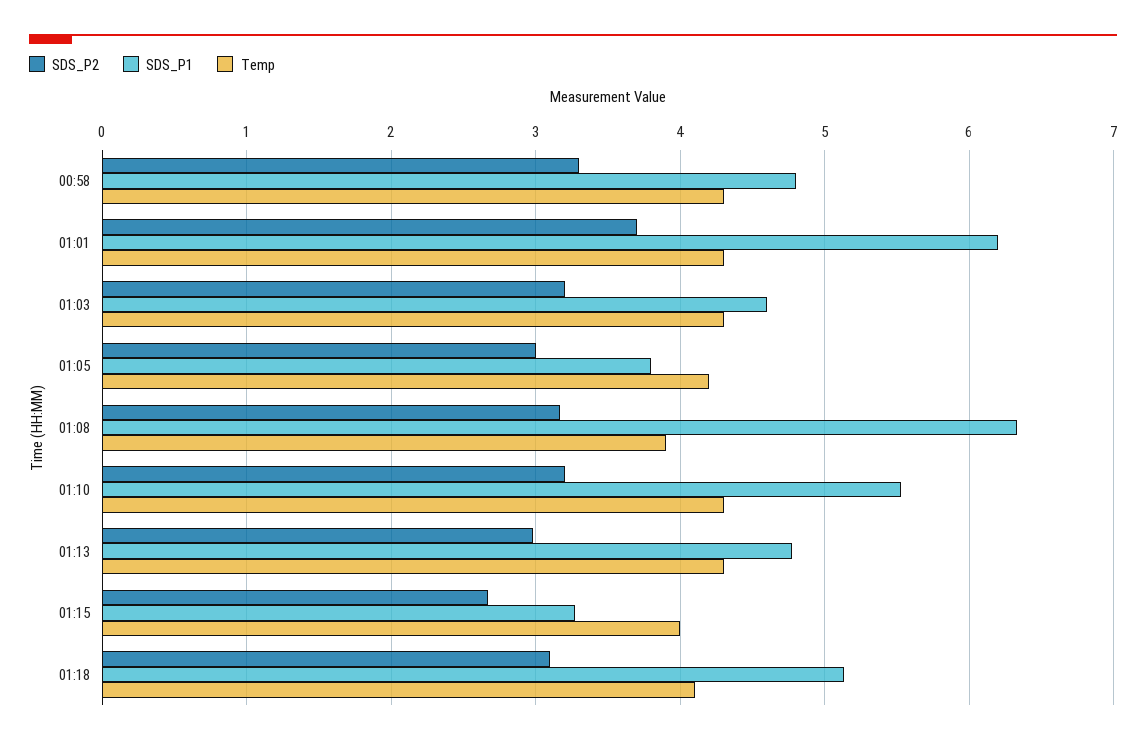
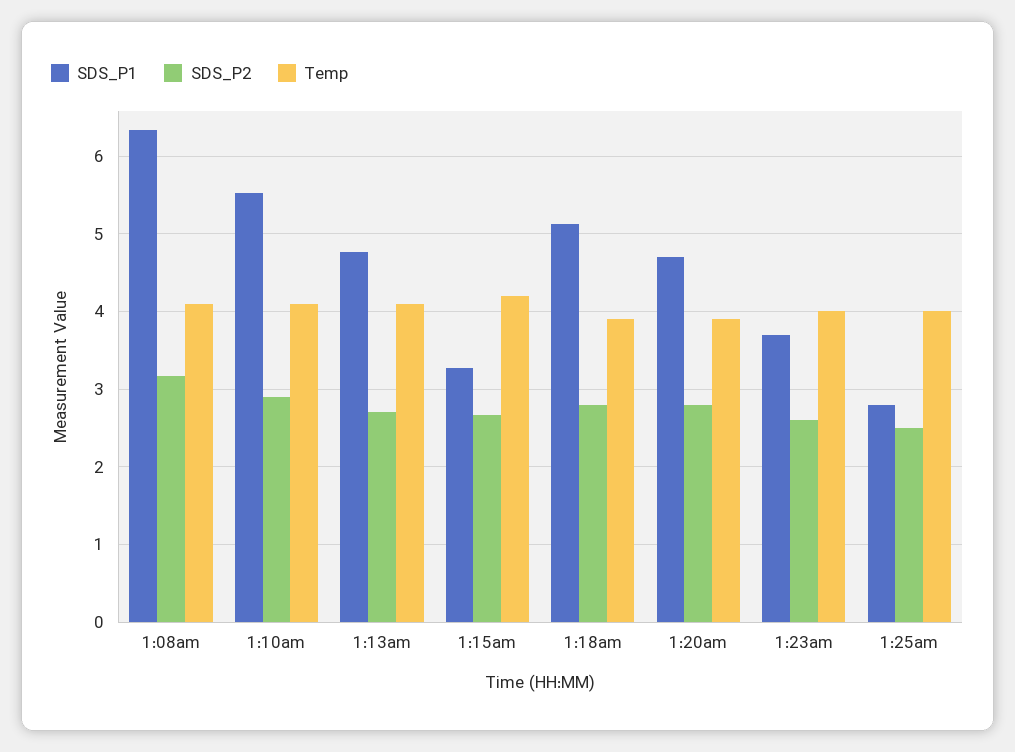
SDS_P2, 00:58: 3.3 -> none
SDS_P1, 00:58: 4.8 -> none
Temp, 00:58: 4.3 -> none
SDS_P2, 01:01: 3.7 -> none
SDS_P1, 01:01: 6.2 -> none
Temp, 01:01: 4.3 -> none
SDS_P2, 01:03: 3.2 -> none
SDS_P1, 01:03: 4.6 -> none
Temp, 01:03: 4.3 -> none
SDS_P2, 01:05: 3 -> none
SDS_P1, 01:05: 3.8 -> none
Temp, 01:05: 4.2 -> none
Temp, 01:08: 3.9 -> 4.1
SDS_P2, 01:10: 3.2 -> 2.9
Temp, 01:10: 4.3 -> 4.1
SDS_P2, 01:13: 3 -> 2.7
Temp, 01:13: 4.3 -> 4.1
Temp, 01:15: 4 -> 4.2
SDS_P2, 01:18: 3.1 -> 2.8
Temp, 01:18: 4.1 -> 3.9
SDS_P1, 1:20am: none -> 4.7
SDS_P2, 1:20am: none -> 2.8
Temp, 1:20am: none -> 3.9
SDS_P1, 1:23am: none -> 3.7
SDS_P2, 1:23am: none -> 2.6
Temp, 1:23am: none -> 4
SDS_P1, 1:25am: none -> 2.8
SDS_P2, 1:25am: none -> 2.5
Temp, 1:25am: none -> 4

